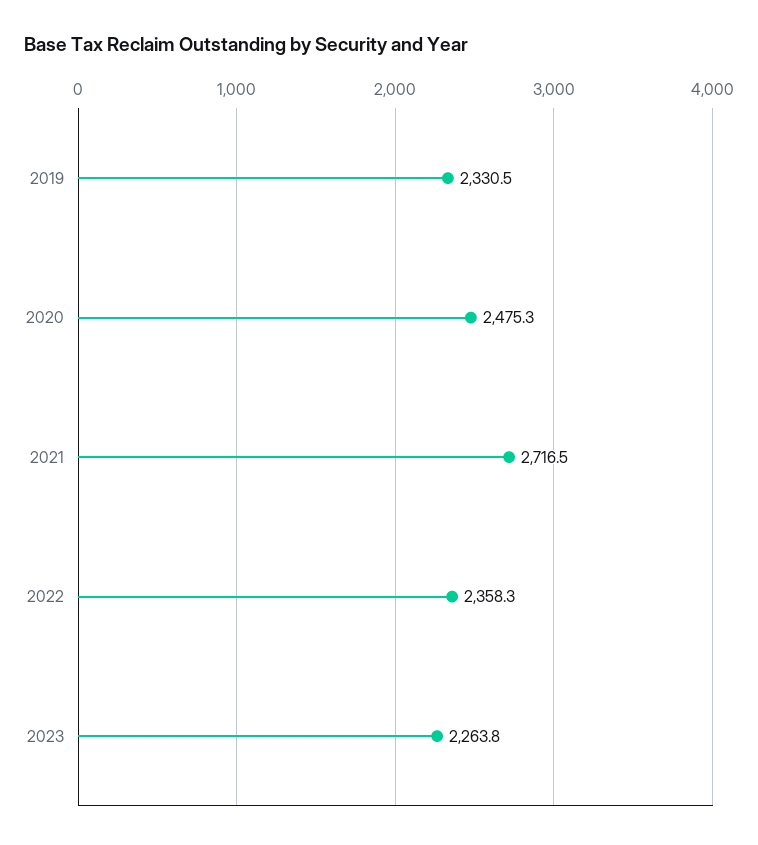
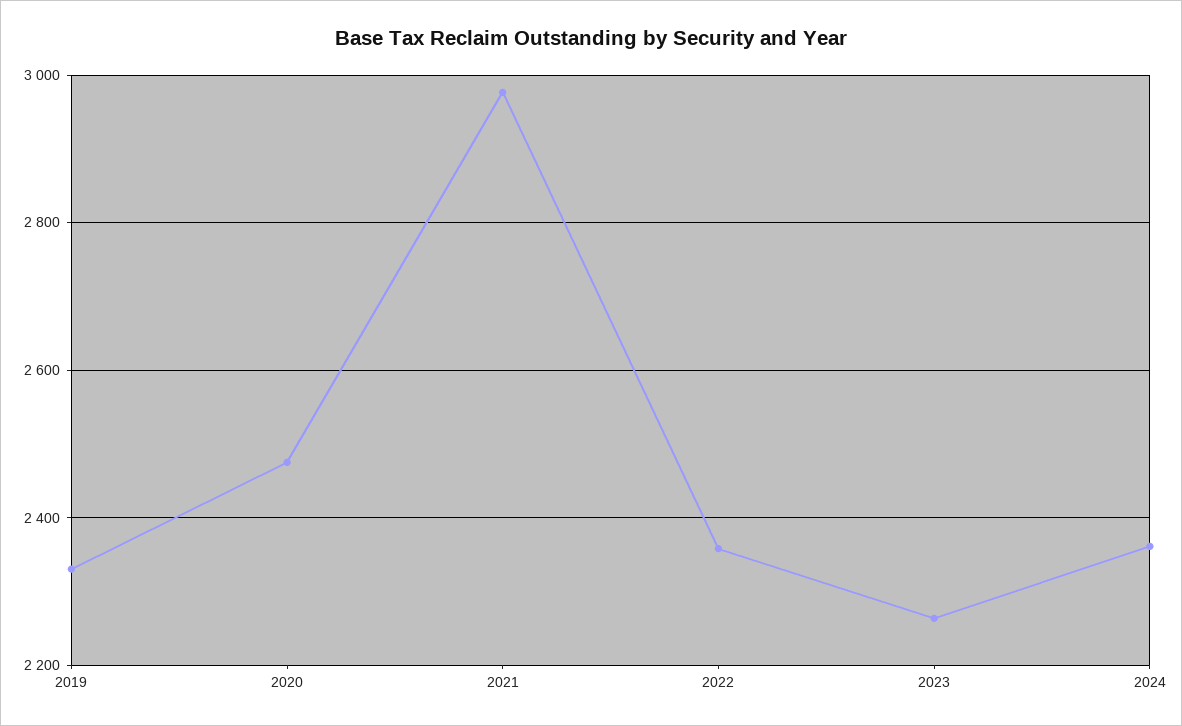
2021: 2716.5 -> 2980
2024: none -> 2360

